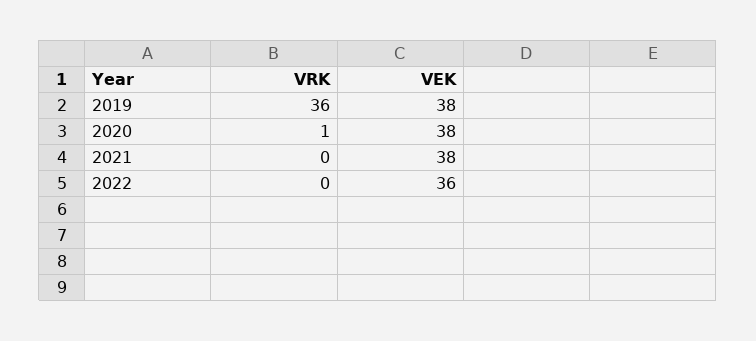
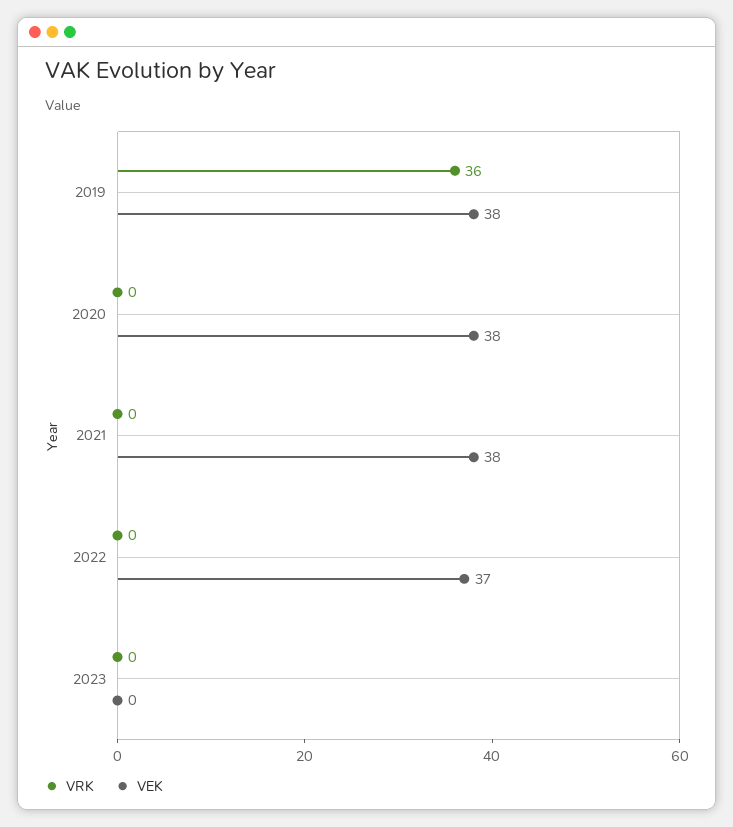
VRK, 2020: 1 -> 0
VEK, 2022: 36 -> 37
VRK, 2023: none -> 0
VEK, 2023: none -> 0

